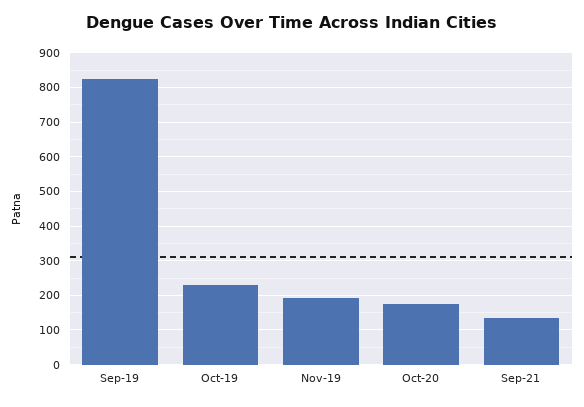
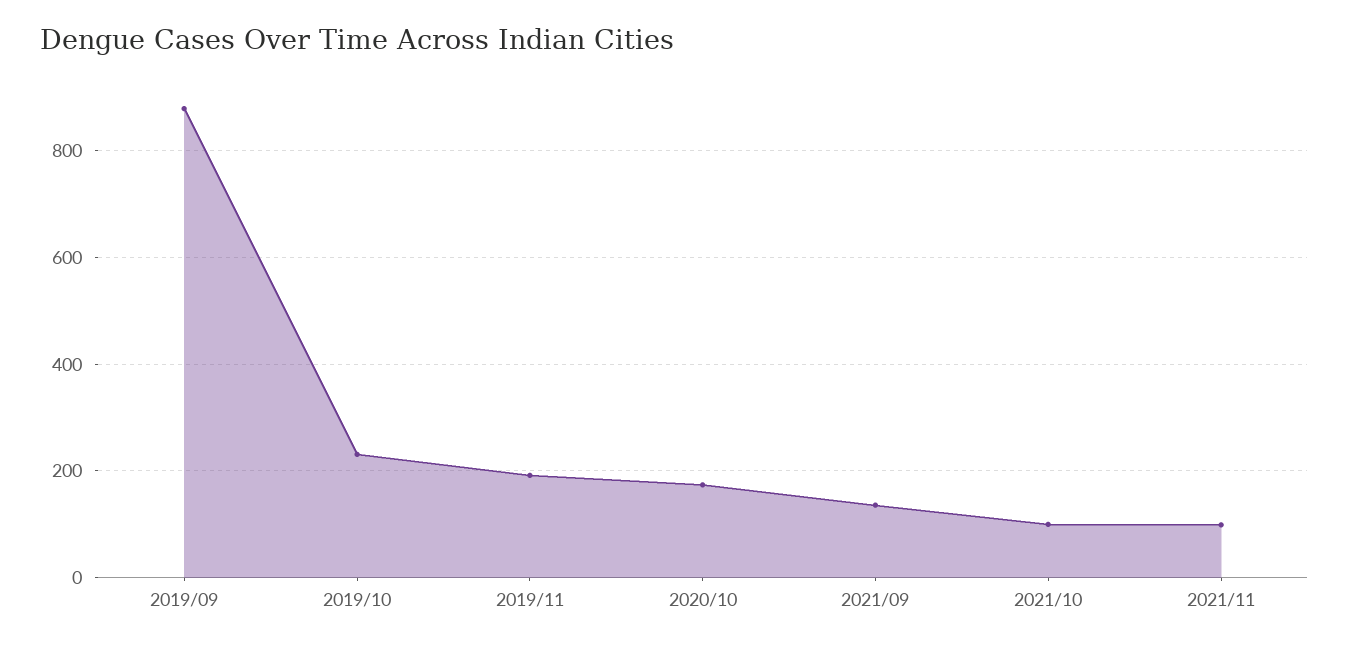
Sep-19: 820 -> 880
2021/10: none -> 100
2021/11: none -> 100

